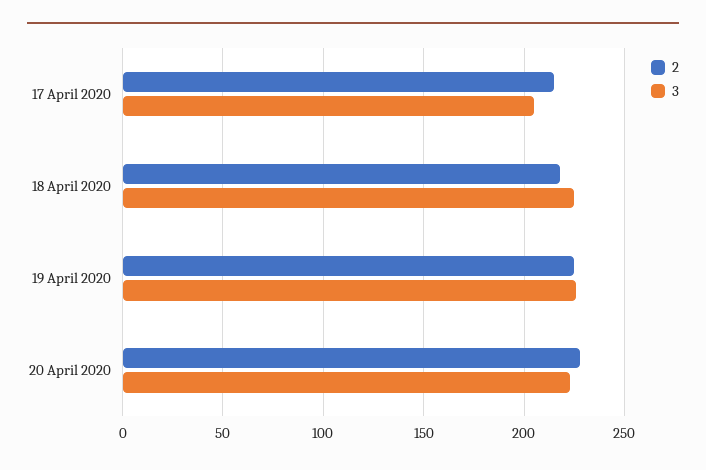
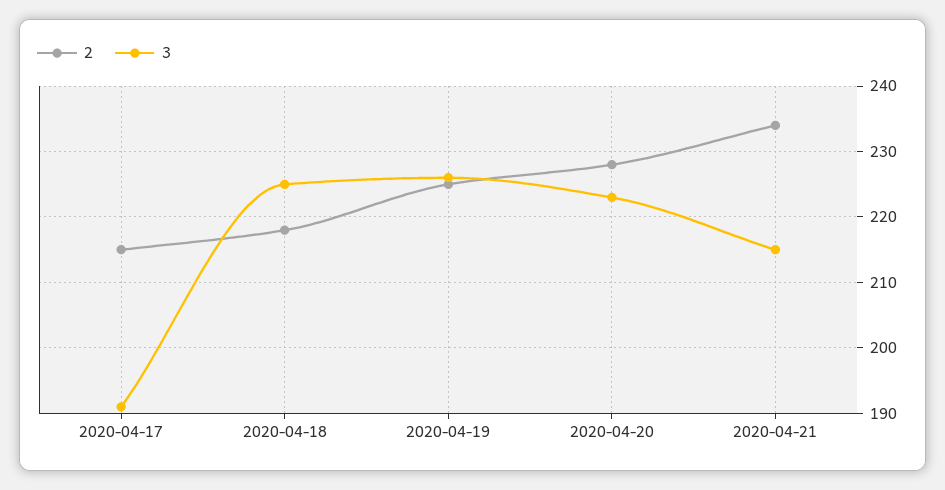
3, 17 April 2020: 205 -> 191
2, 2020-04-21: none -> 234
3, 2020-04-21: none -> 215

